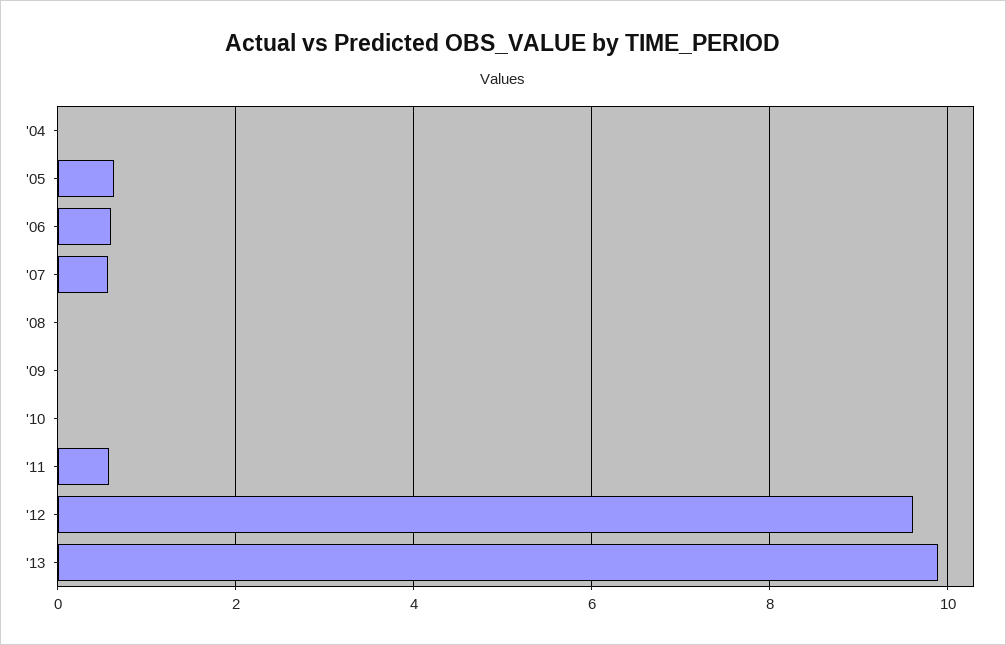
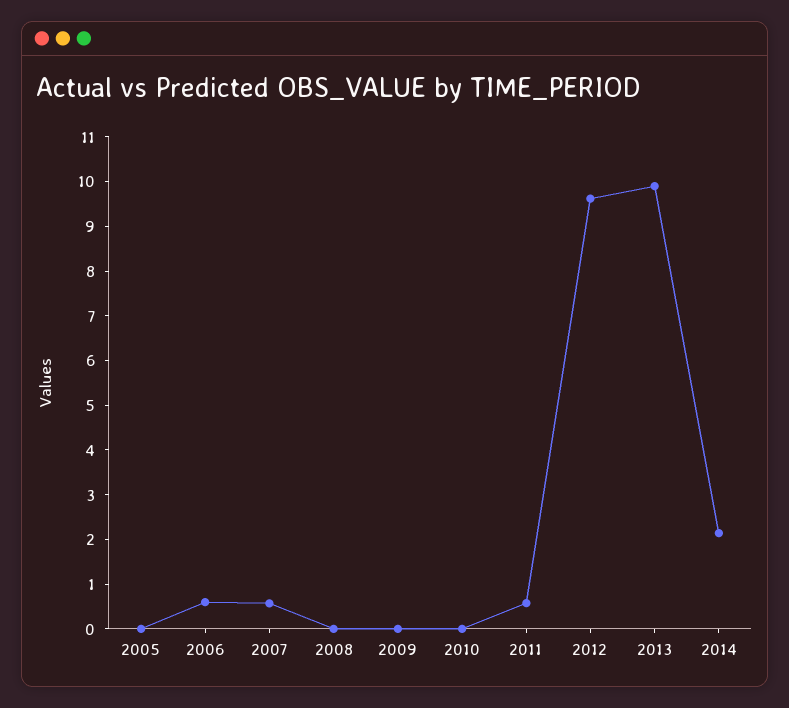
'04: 0 -> none
'05: 0.6 -> 0
2014: none -> 2.2

